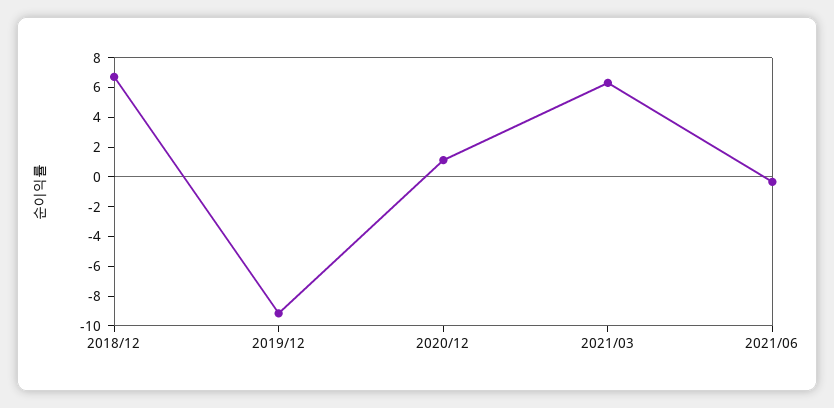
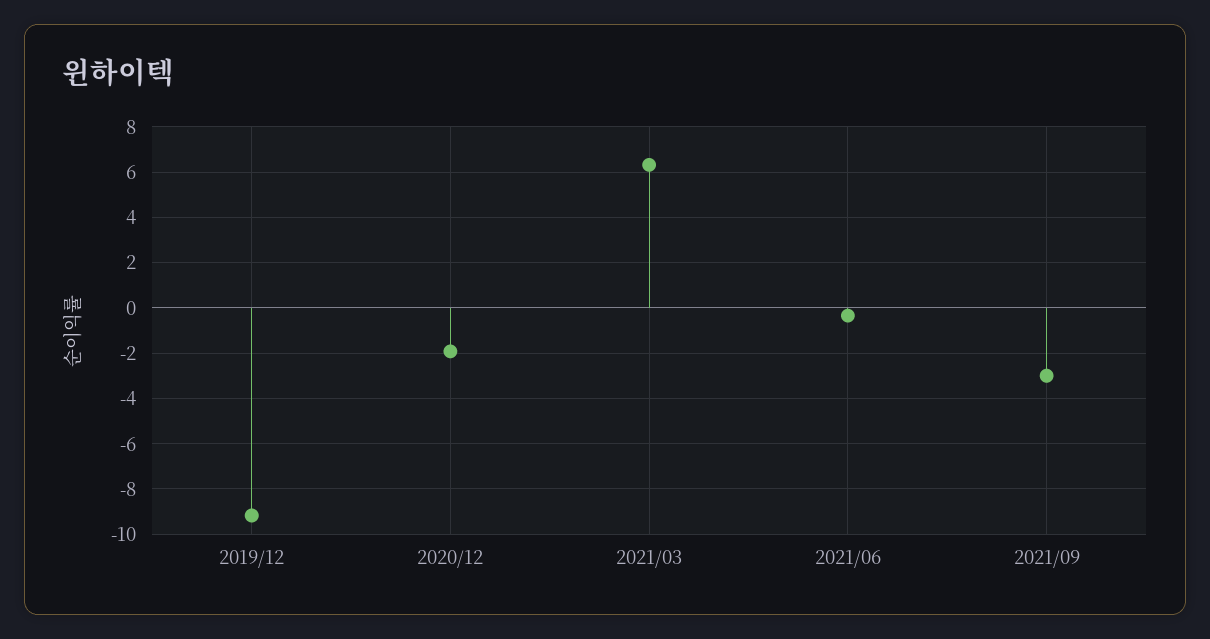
2018/12: 7 -> none
2020/12: 1 -> -2
2021/09: none -> -3

